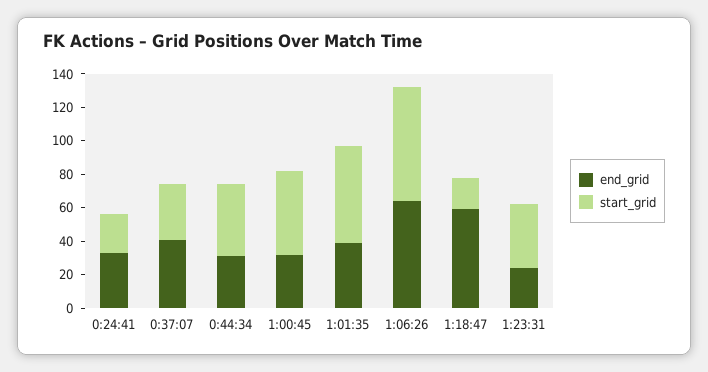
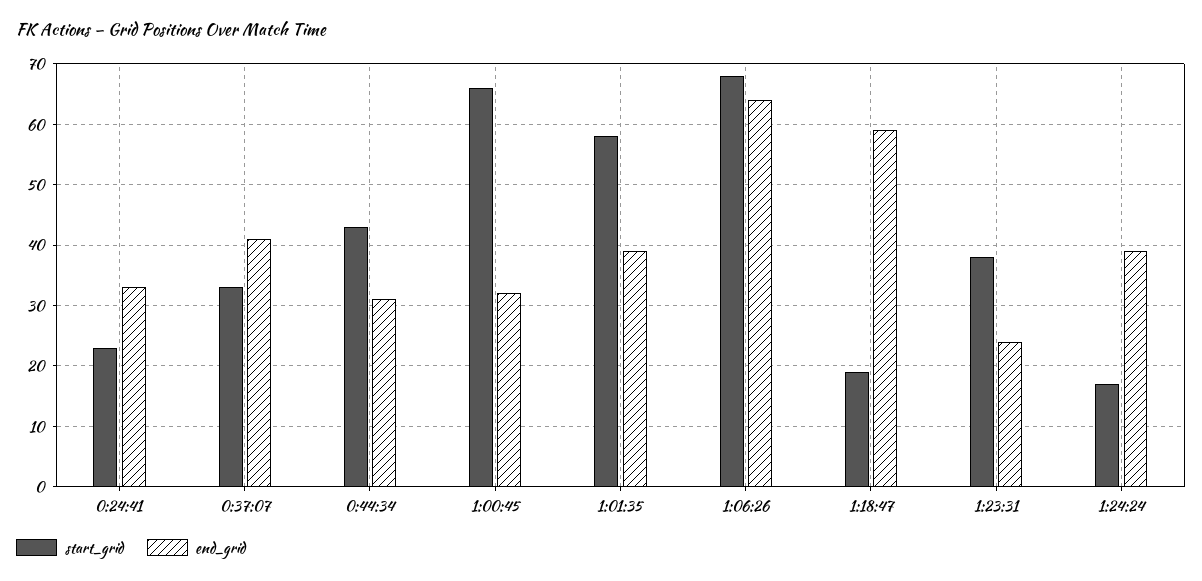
start_grid, 1:00:45: 50 -> 66
start_grid, 1:24:24: none -> 17
end_grid, 1:24:24: none -> 39

